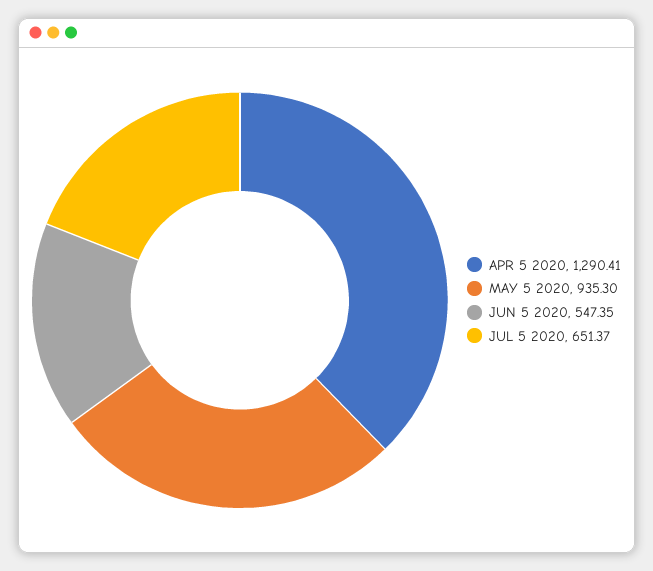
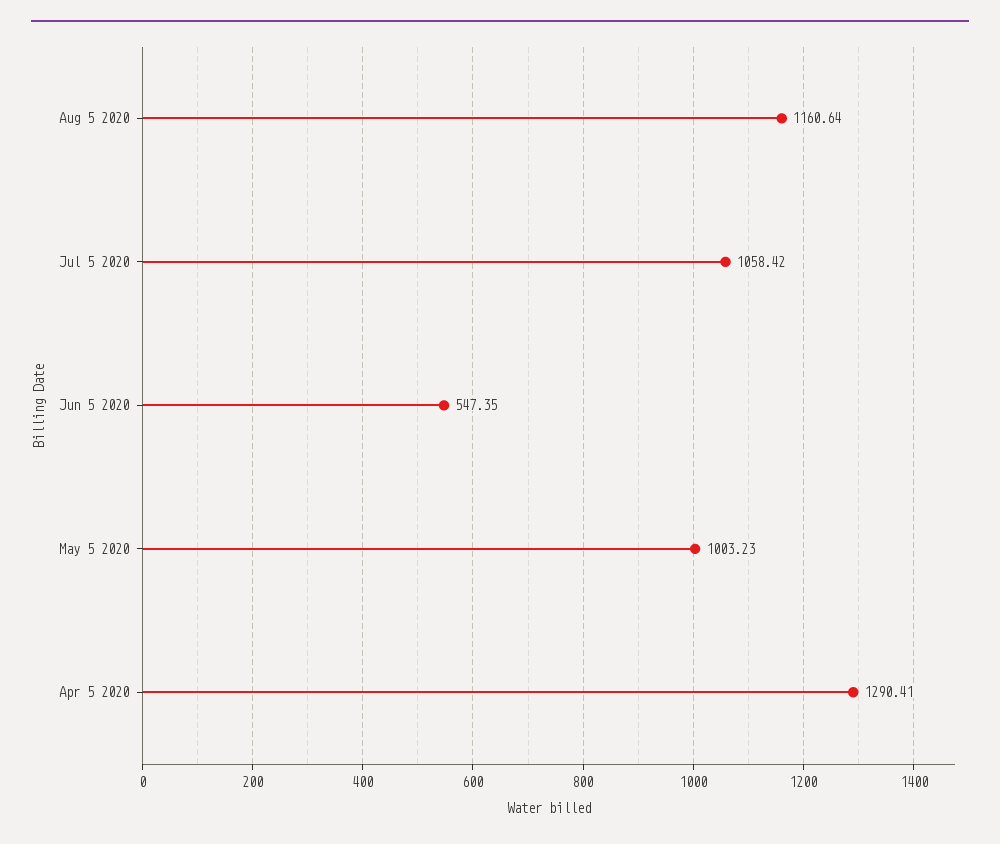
MAY 5 2020: 935.3 -> 1003.23
JUL 5 2020: 651.37 -> 1058.42
Aug 5 2020: none -> 1160.64

